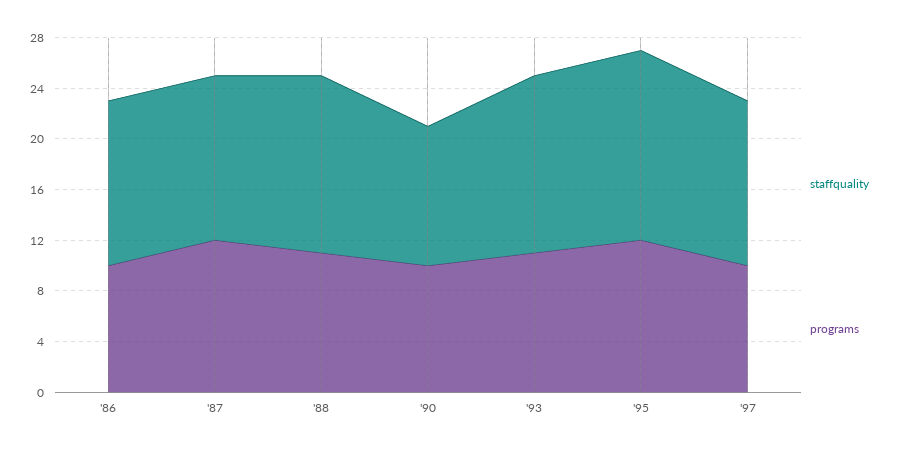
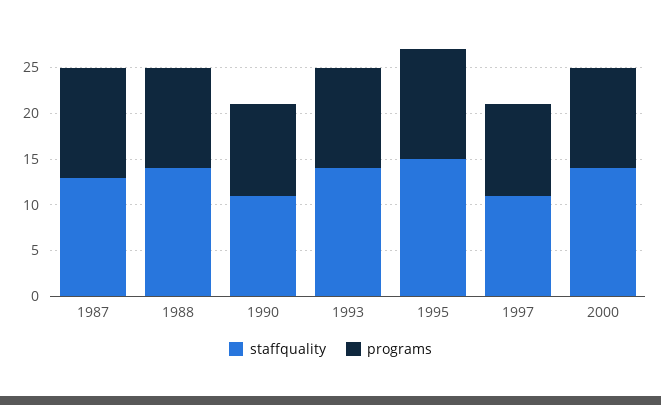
staffquality, '86: 13 -> none
programs, '86: 10 -> none
staffquality, '97: 13 -> 11
staffquality, 2000: none -> 14
programs, 2000: none -> 11

